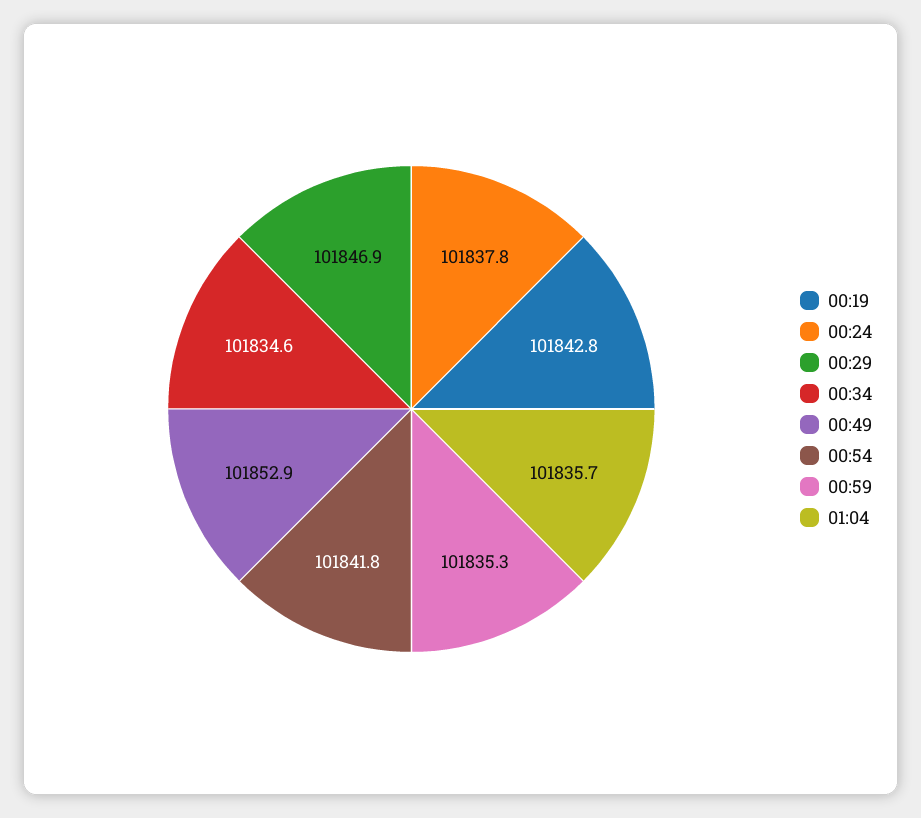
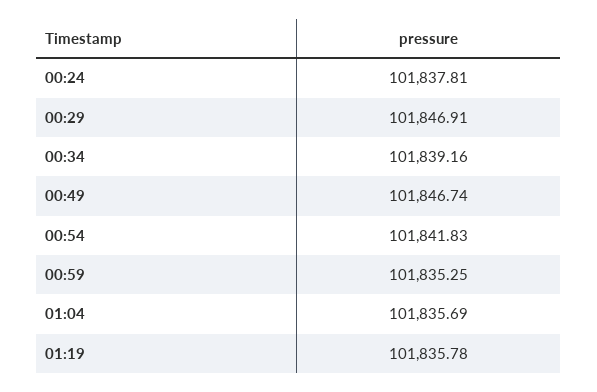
00:19: 101842.8 -> none
00:34: 101834.6 -> 101839.16
00:49: 101852.9 -> 101846.74
01:19: none -> 101835.78

